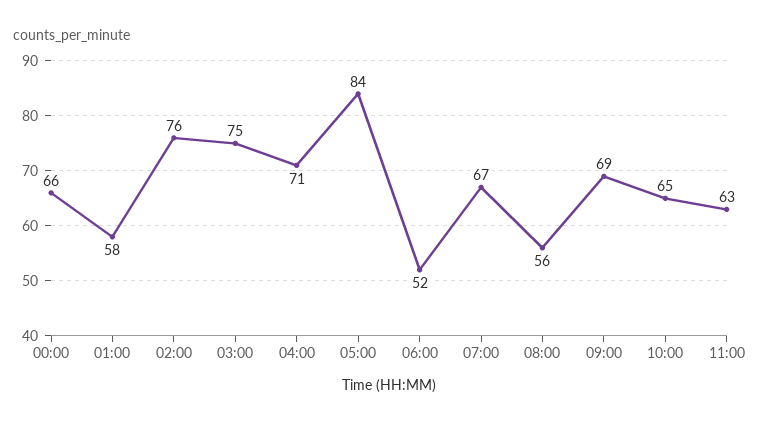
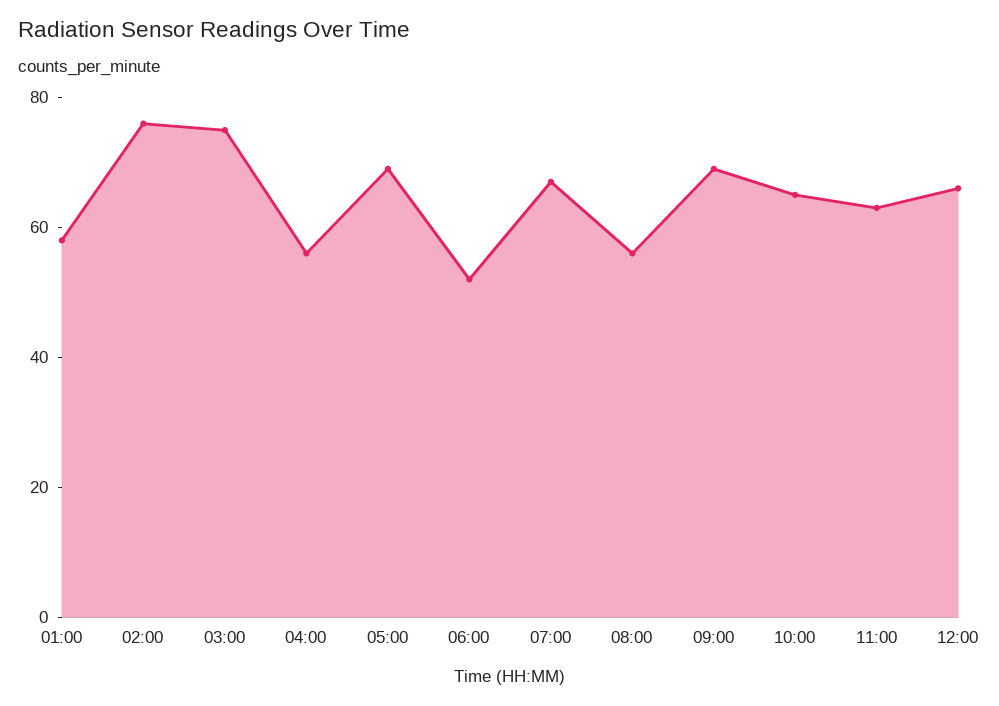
00:00: 66 -> none
04:00: 71 -> 55
05:00: 84 -> 70
12:00: none -> 65

